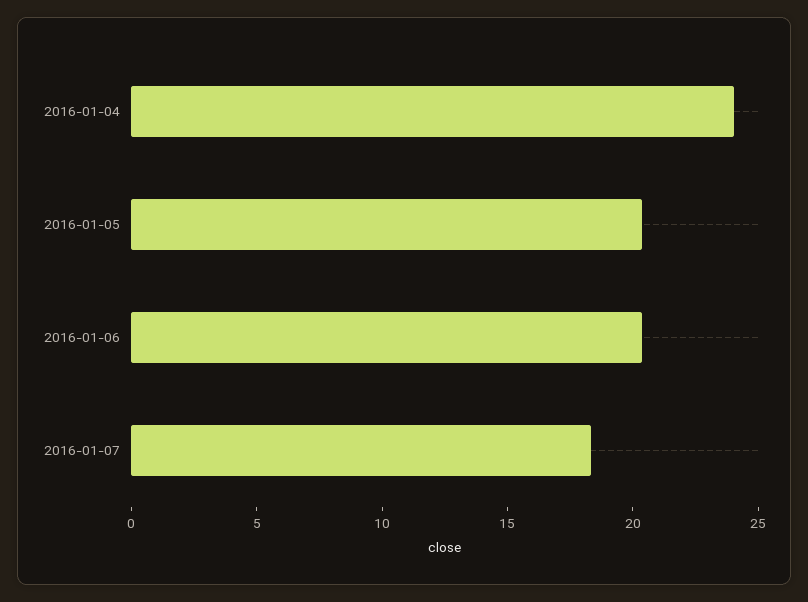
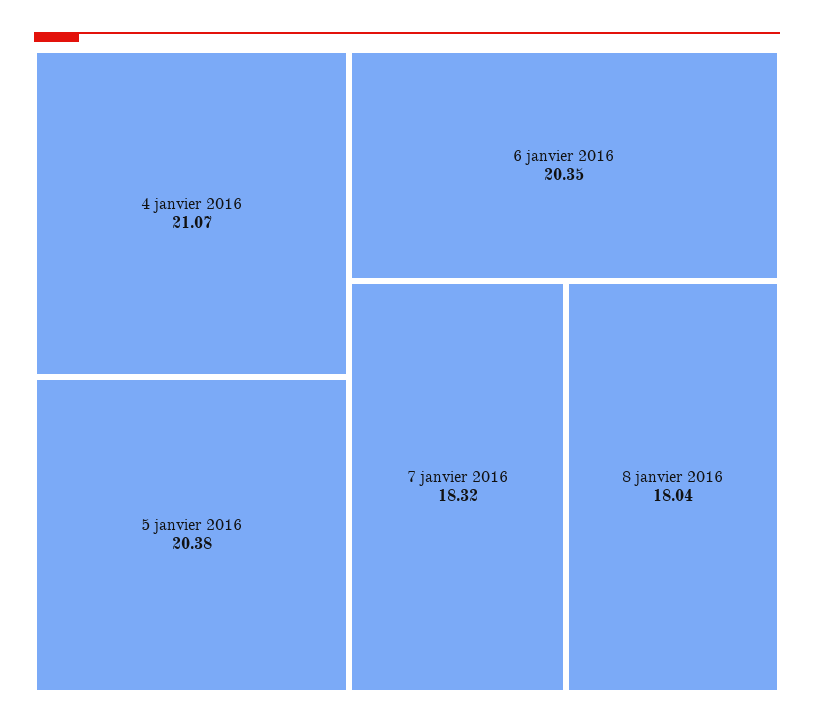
2016-01-04: 24 -> 21.07
8 janvier 2016: none -> 18.04

